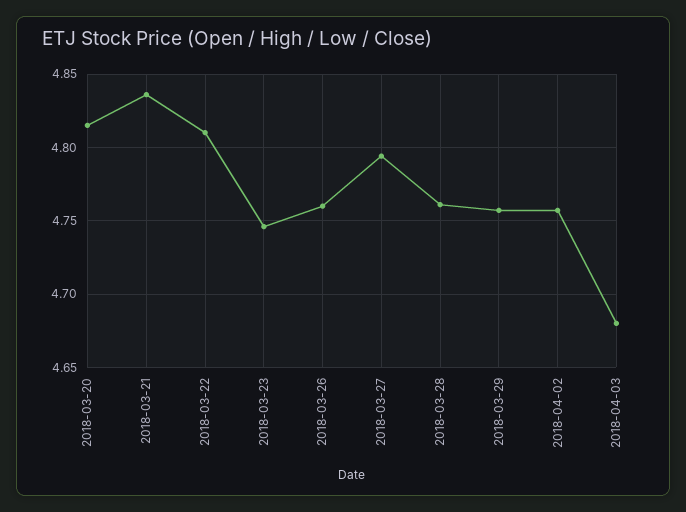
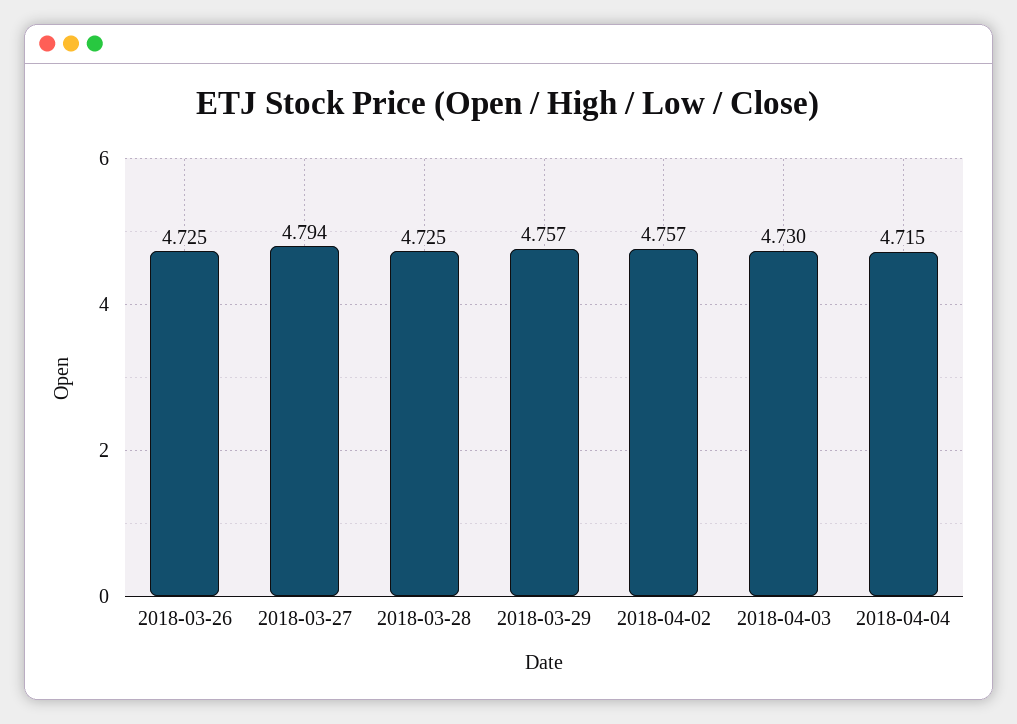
2018-03-20: 4.815 -> none
2018-03-21: 4.835 -> none
2018-03-22: 4.81 -> none
2018-03-23: 4.745 -> none
2018-03-26: 4.76 -> 4.725
2018-03-28: 4.76 -> 4.725
2018-04-03: 4.68 -> 4.73
2018-04-04: none -> 4.715

